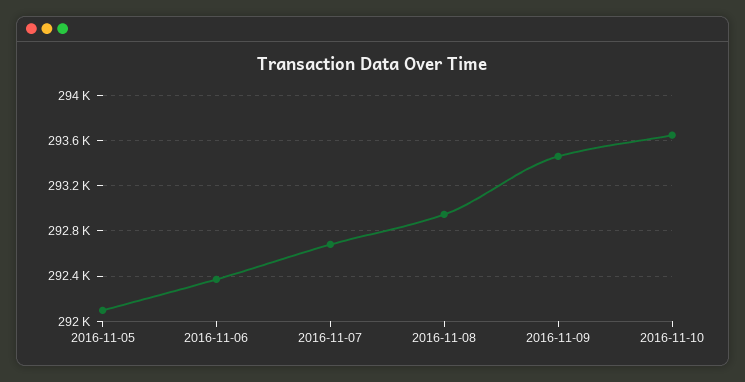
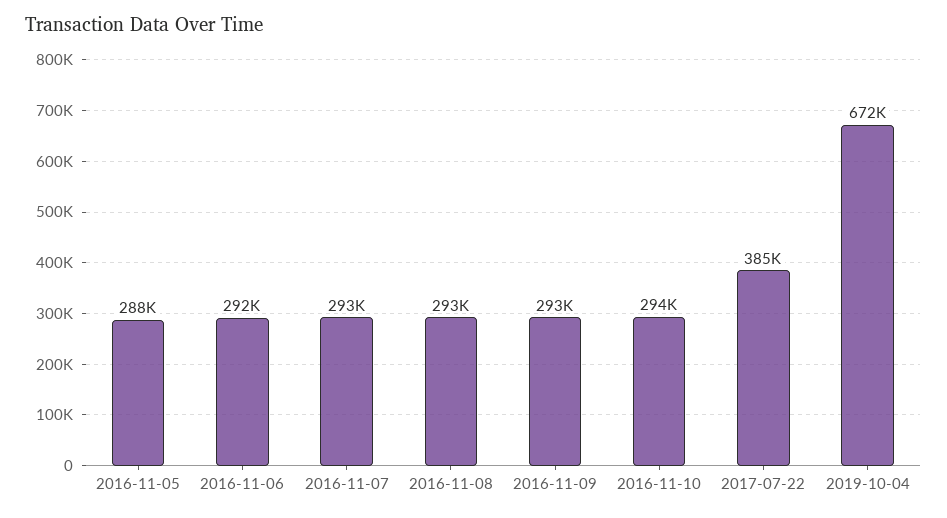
2016-11-05: 292100 -> 288000
2017-07-22: none -> 385000
2019-10-04: none -> 672000

